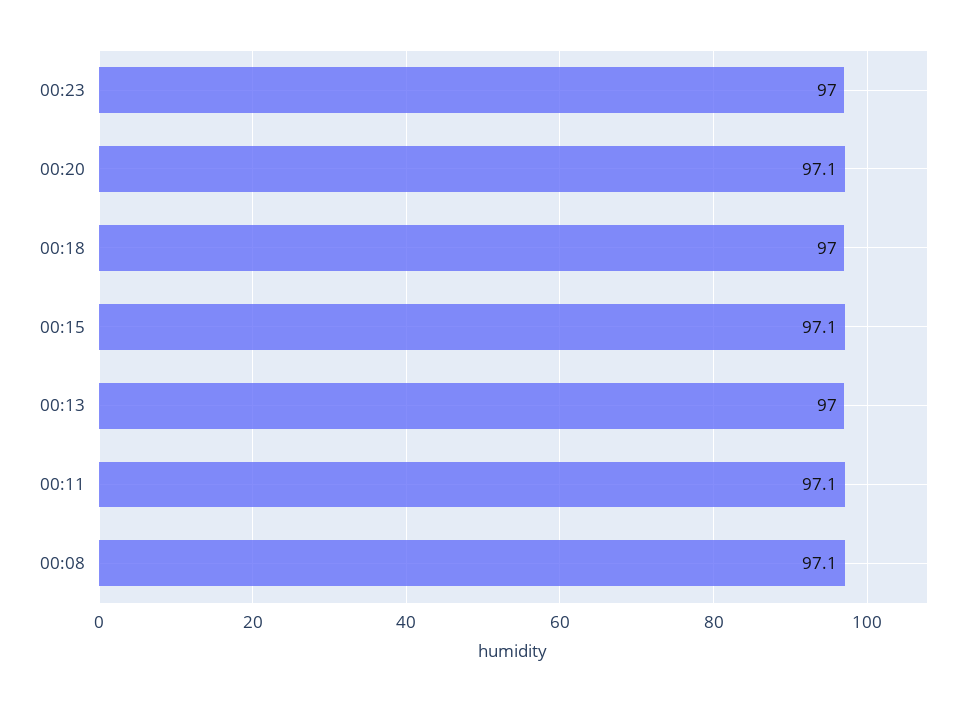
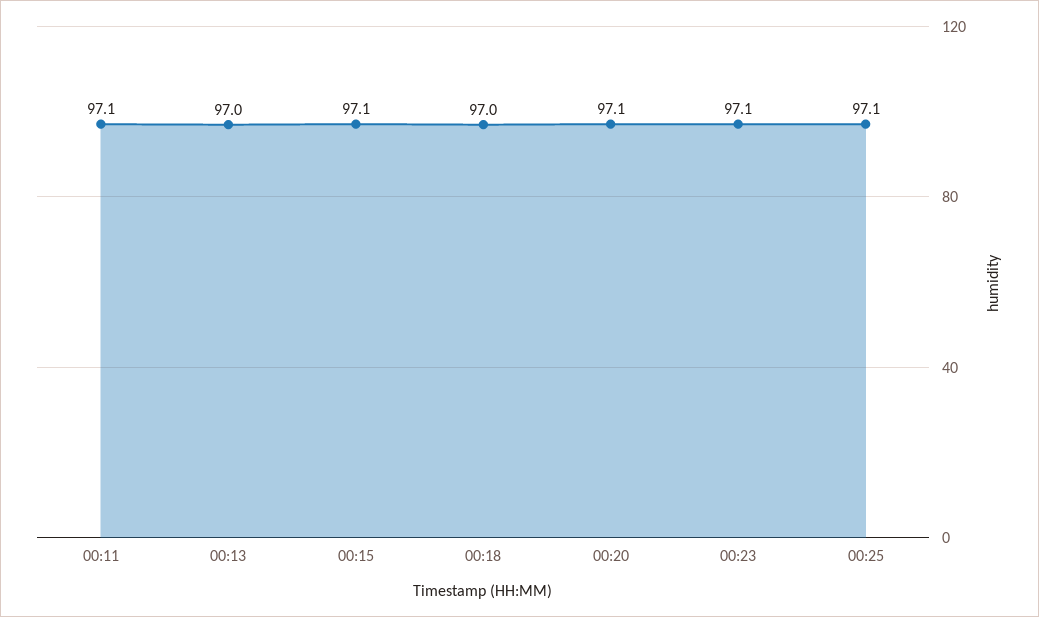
00:23: 97 -> 97.1
00:08: 97.1 -> none
00:25: none -> 97.1

